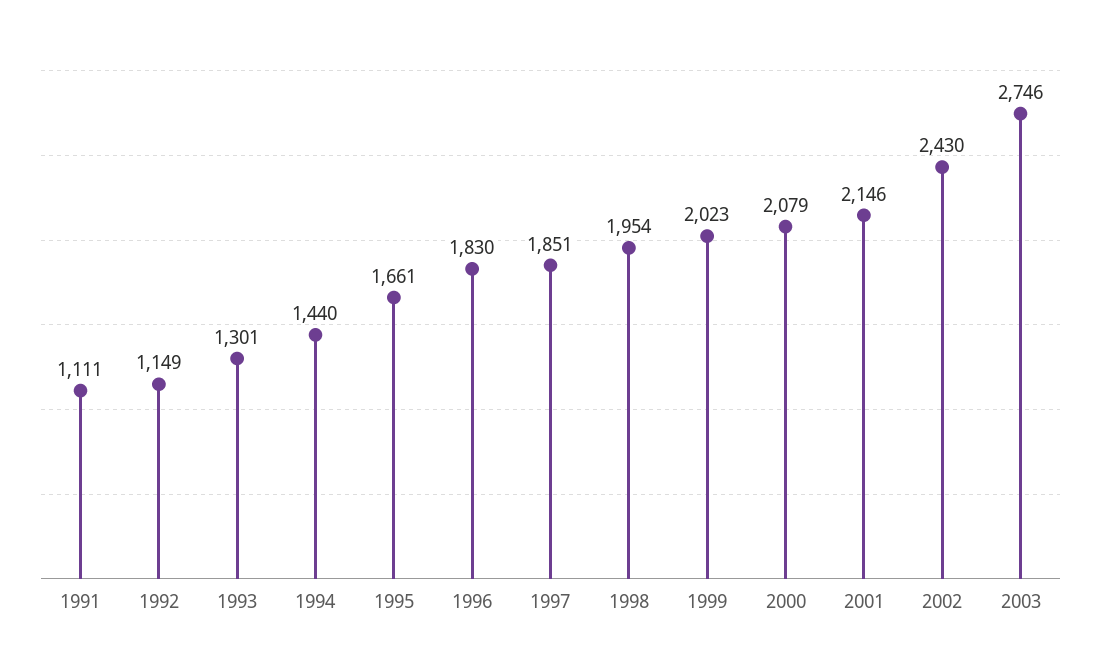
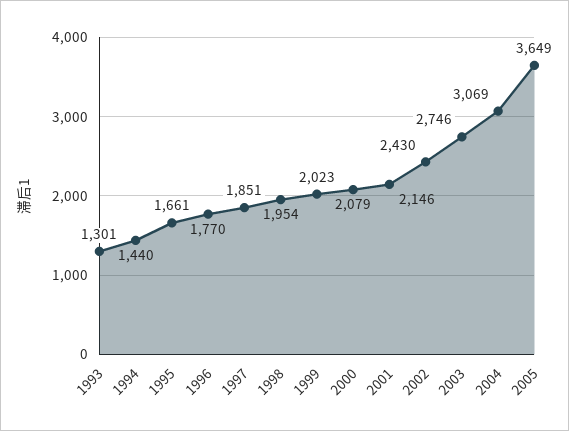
1991: 1111 -> none
1992: 1149 -> none
1996: 1830 -> 1770
2004: none -> 3069
2005: none -> 3649

